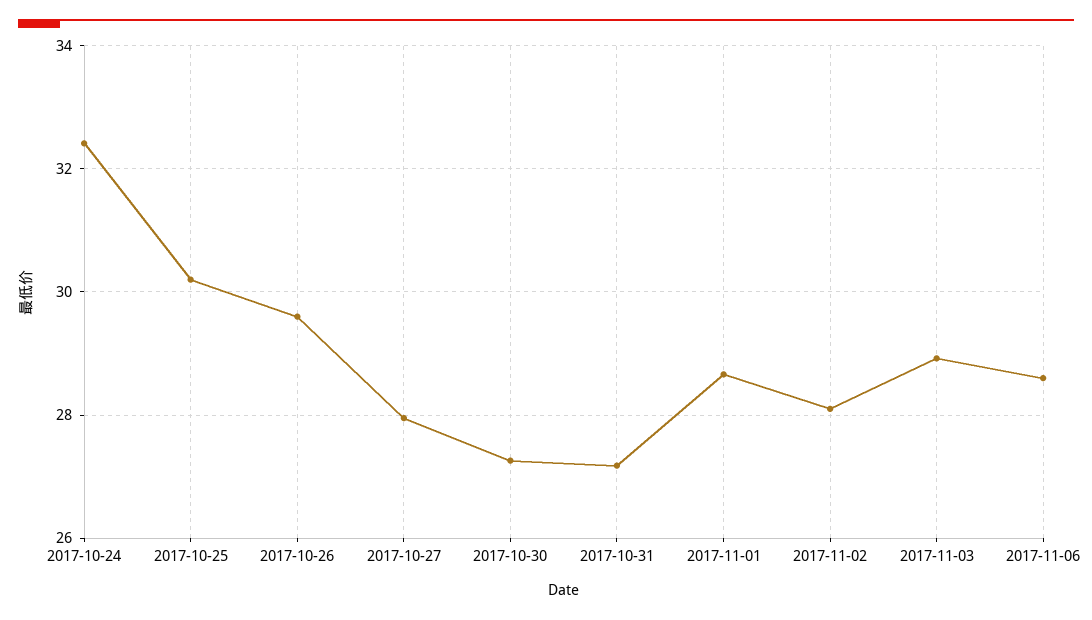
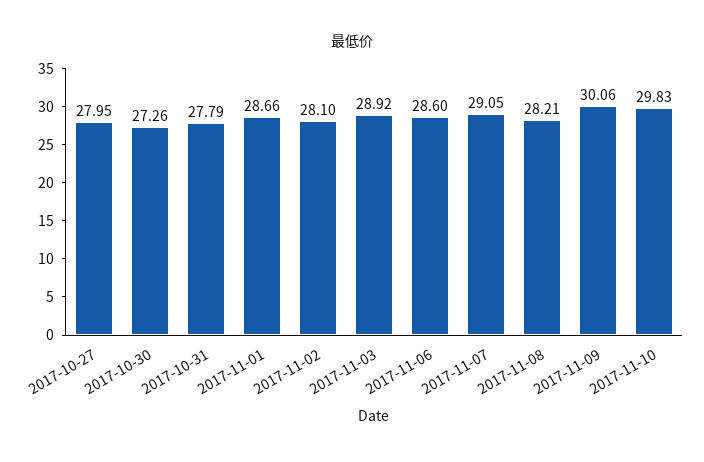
2017-10-24: 32.4 -> none
2017-10-25: 30.2 -> none
2017-10-26: 29.6 -> none
2017-10-31: 27.2 -> 27.79
2017-11-07: none -> 29.05
2017-11-08: none -> 28.21
2017-11-09: none -> 30.06
2017-11-10: none -> 29.83

